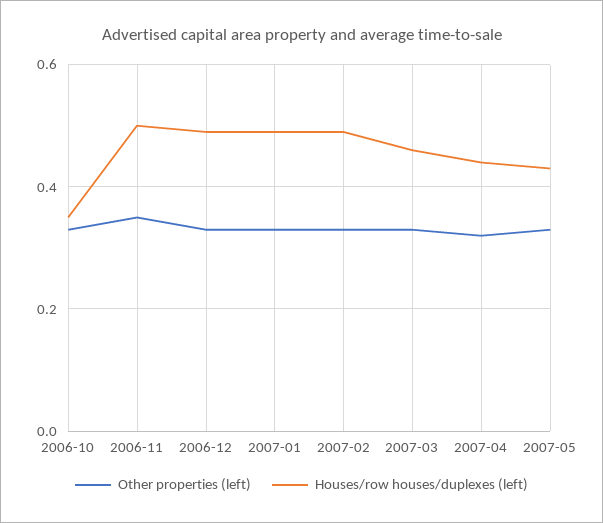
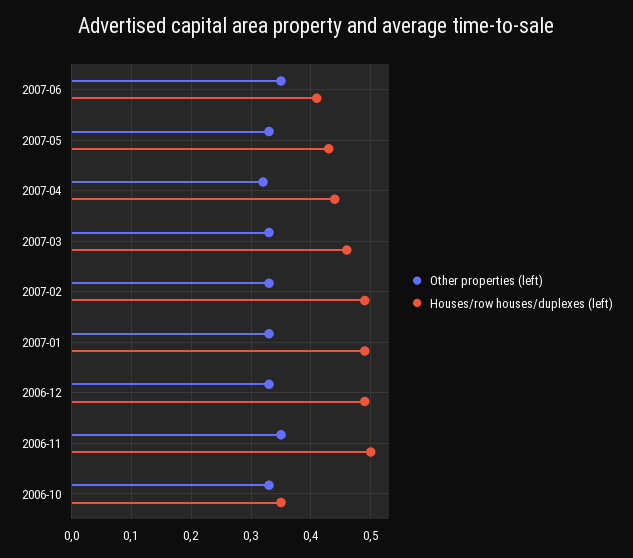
Other properties (left), 2007-06: none -> 0.35
Houses/row houses/duplexes (left), 2007-06: none -> 0.4

